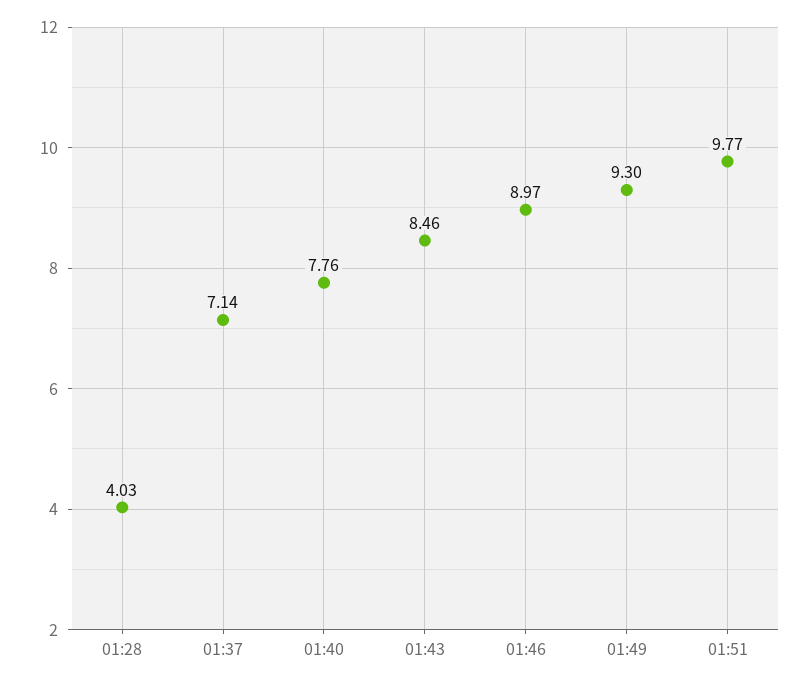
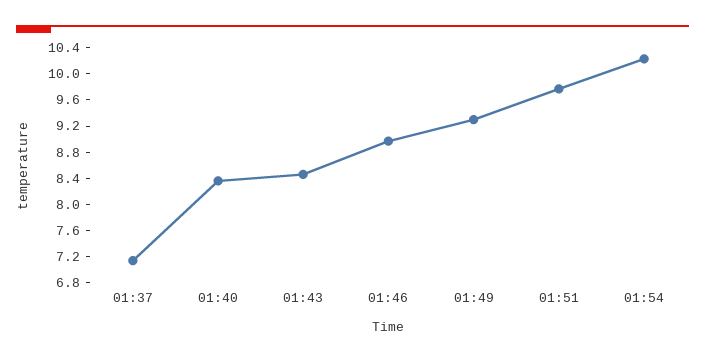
01:28: 4.03 -> none
01:40: 7.76 -> 8.4
01:54: none -> 10.2

